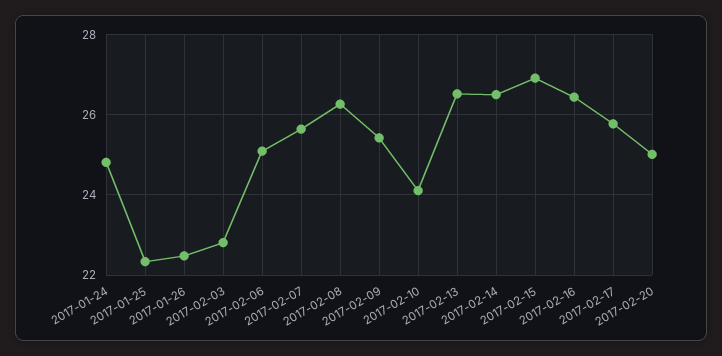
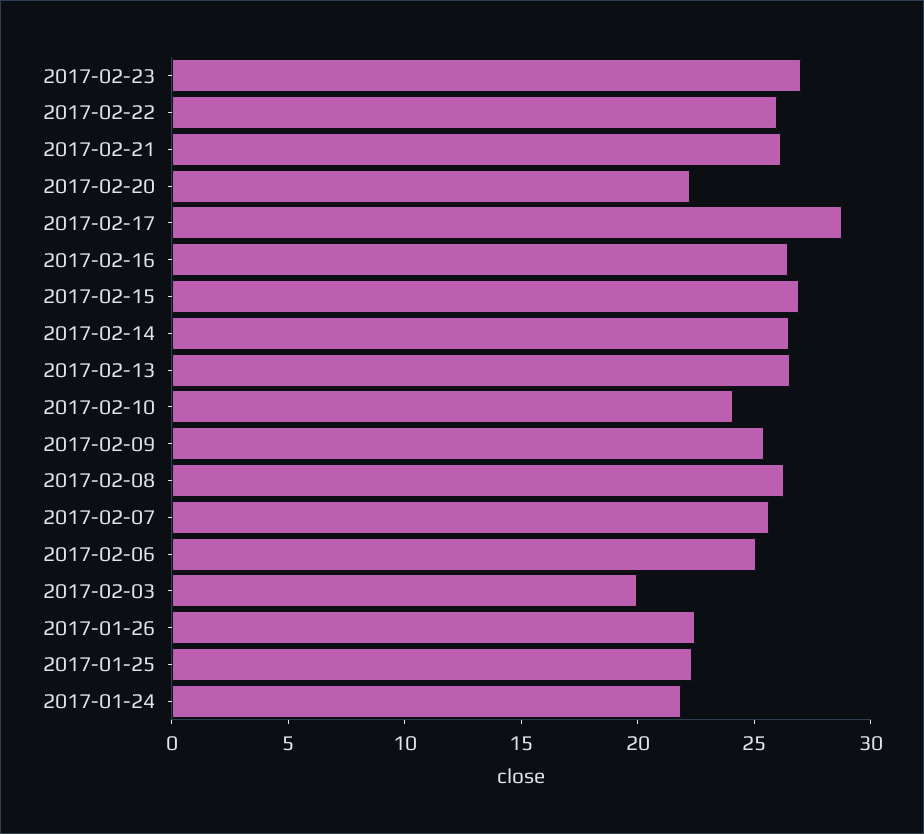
2017-01-24: 24.8 -> 22
2017-02-03: 22.8 -> 20
2017-02-17: 25.8 -> 29
2017-02-20: 25 -> 22
2017-02-23: none -> 27
2017-02-22: none -> 26
2017-02-21: none -> 26

